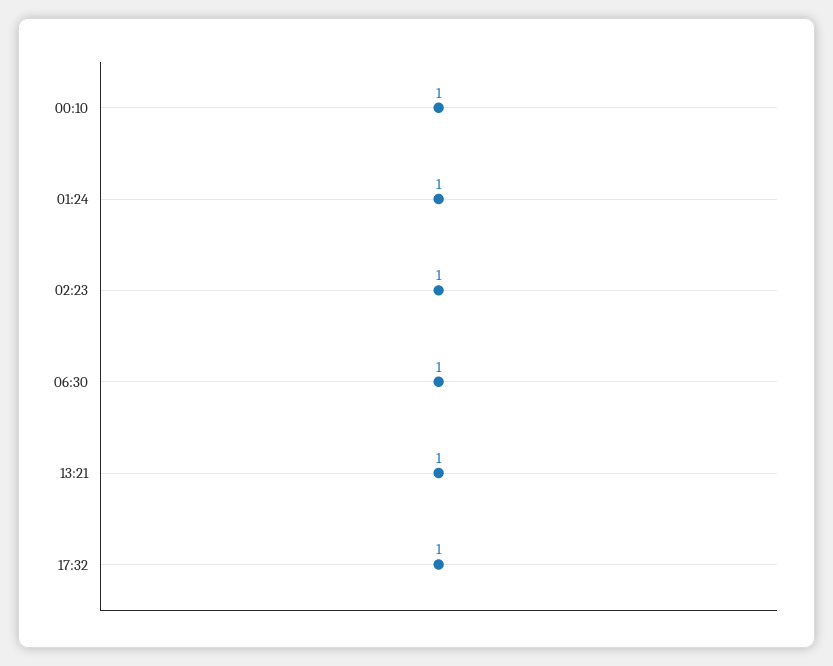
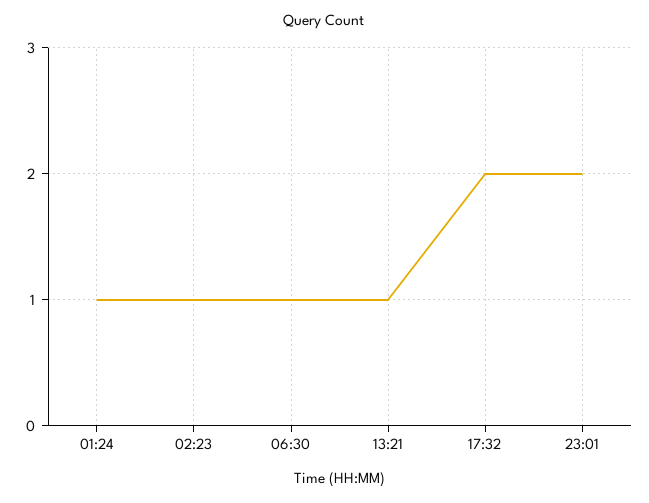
00:10: 1 -> none
17:32: 1 -> 2
23:01: none -> 2

